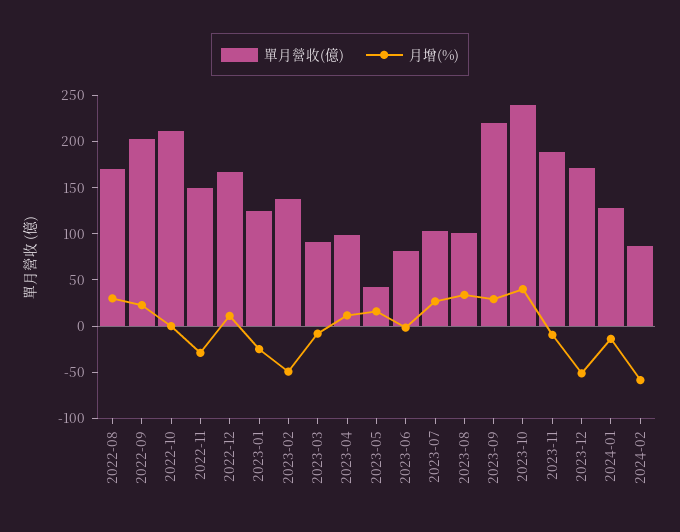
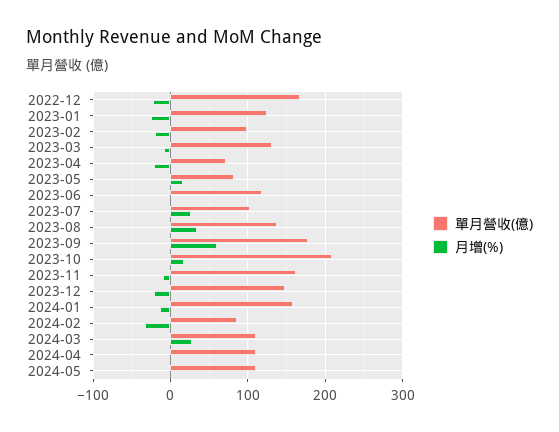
單月營收(億), 2022-08: 170 -> none
月增(%), 2022-08: 30 -> none
單月營收(億), 2022-09: 200 -> none
月增(%), 2022-09: 20 -> none
單月營收(億), 2022-10: 210 -> none
月增(%), 2022-10: 0 -> none
單月營收(億), 2022-11: 150 -> none
月增(%), 2022-11: -30 -> none
月增(%), 2022-12: 10 -> -20
單月營收(億), 2023-02: 140 -> 100
月增(%), 2023-02: -50 -> -20
單月營收(億), 2023-03: 90 -> 130
單月營收(億), 2023-04: 100 -> 70
月增(%), 2023-04: 10 -> -20
單月營收(億), 2023-05: 40 -> 80
單月營收(億), 2023-06: 80 -> 120
單月營收(億), 2023-08: 100 -> 140
單月營收(億), 2023-09: 220 -> 180
月增(%), 2023-09: 30 -> 60
單月營收(億), 2023-10: 240 -> 210
月增(%), 2023-10: 40 -> 20
單月營收(億), 2023-11: 190 -> 160
單月營收(億), 2023-12: 170 -> 150
月增(%), 2023-12: -50 -> -20
單月營收(億), 2024-01: 130 -> 160
月增(%), 2024-02: -60 -> -30
單月營收(億), 2024-03: none -> 110
月增(%), 2024-03: none -> 30
單月營收(億), 2024-04: none -> 110
月增(%), 2024-04: none -> 0
單月營收(億), 2024-05: none -> 110
月增(%), 2024-05: none -> 0

